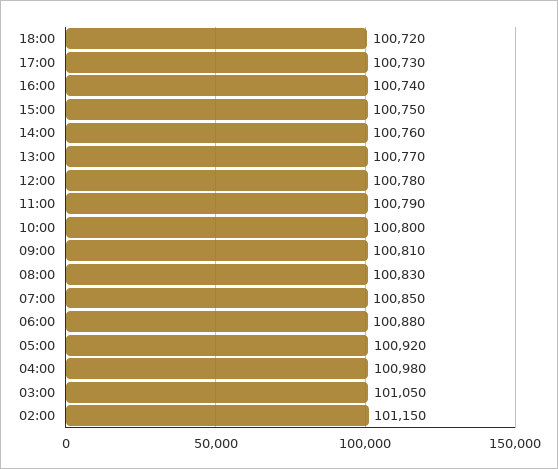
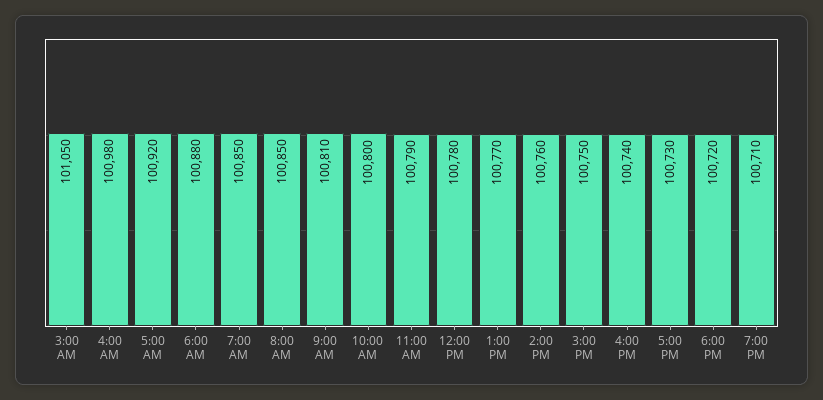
08:00: 100830 -> 100850
02:00: 101150 -> none
7:00 PM: none -> 100710

